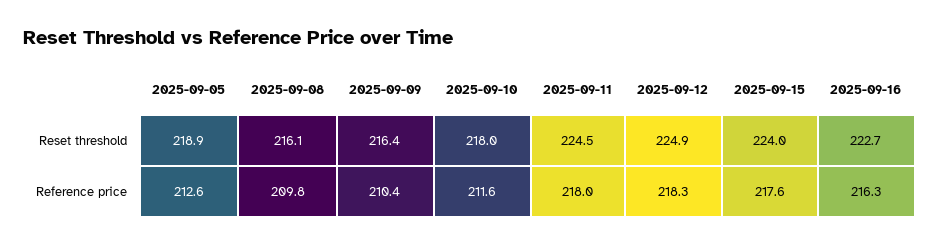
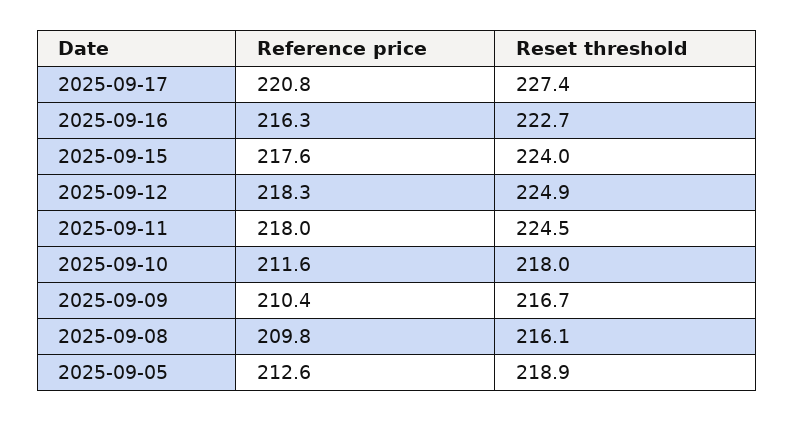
2025-09-09, Reset threshold: 216.4 -> 216.7
2025-09-17, Reference price: none -> 220.8
2025-09-17, Reset threshold: none -> 227.4

